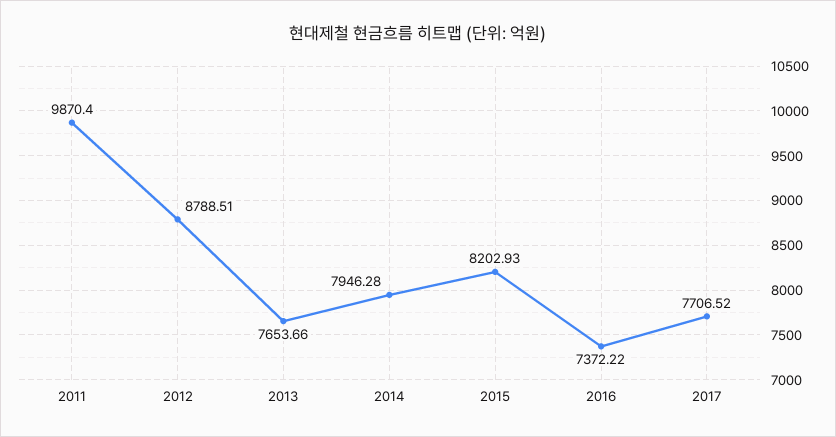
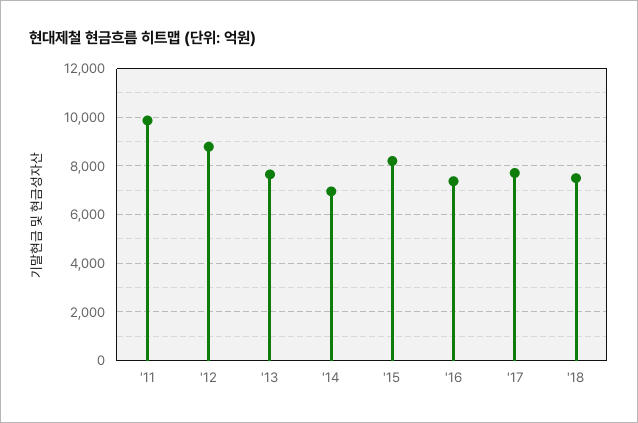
2014: 7946.28 -> 7000
'18: none -> 7500

